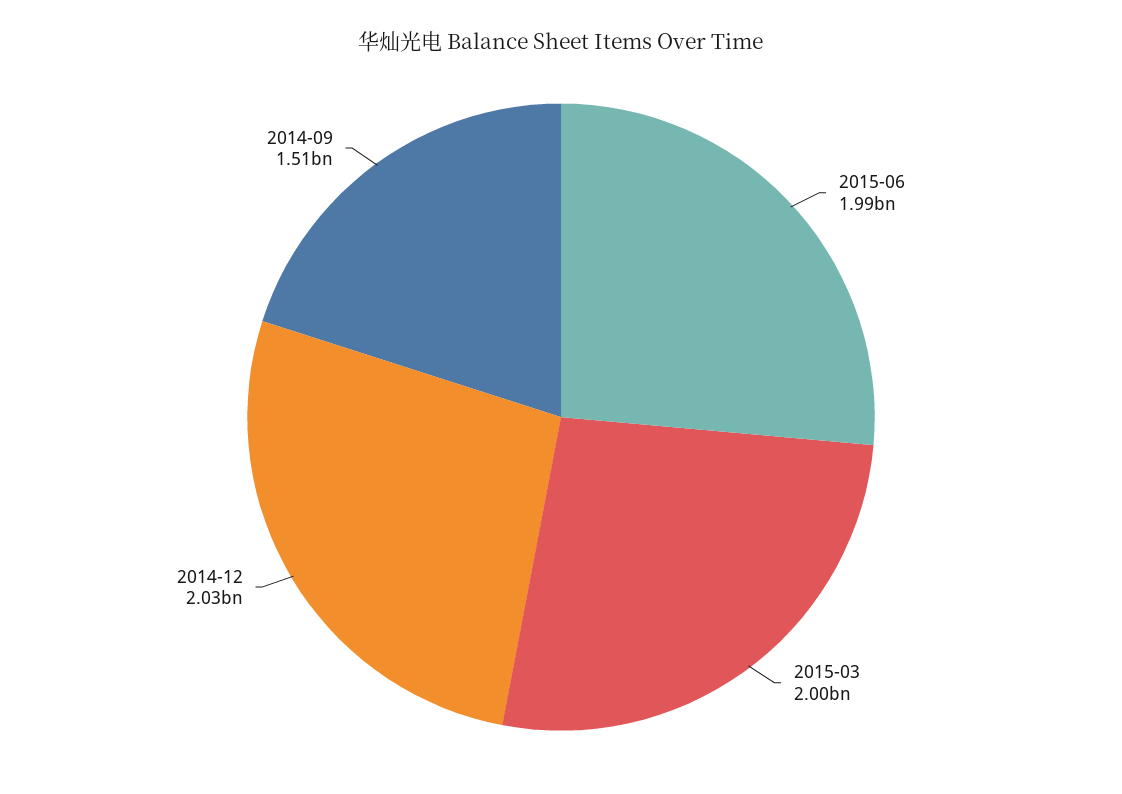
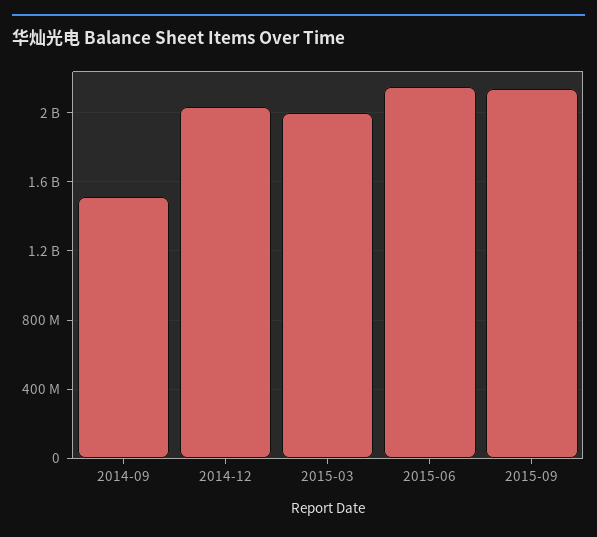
2015-06: 1990000000 -> 2150000000
2015-09: none -> 2150000000

